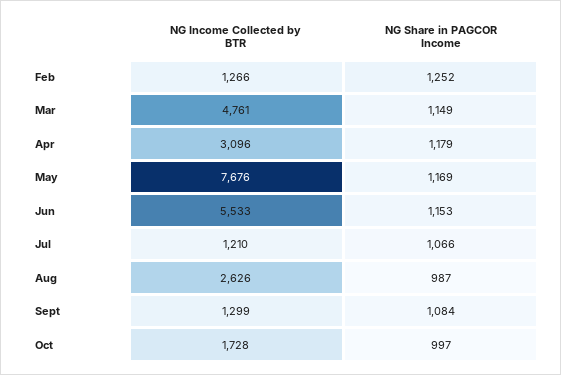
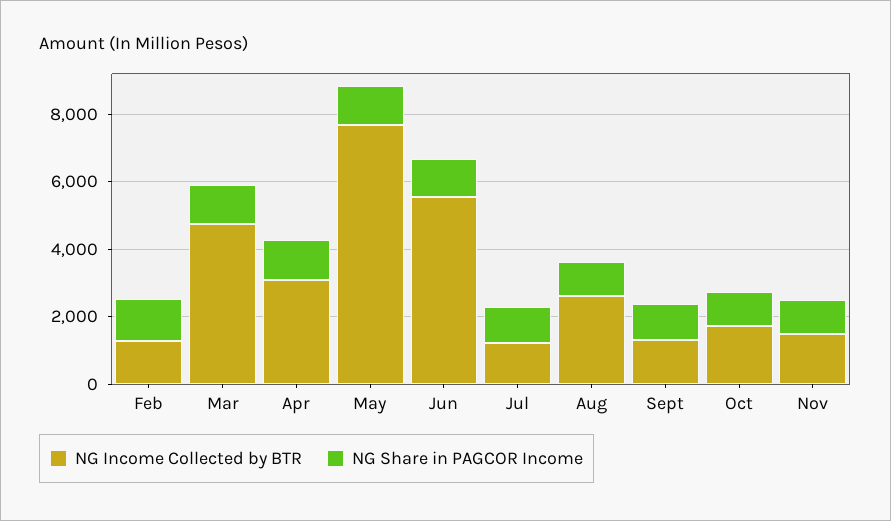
NG Income Collected by BTR, Nov: none -> 1500
NG Share in PAGCOR Income, Nov: none -> 1000

